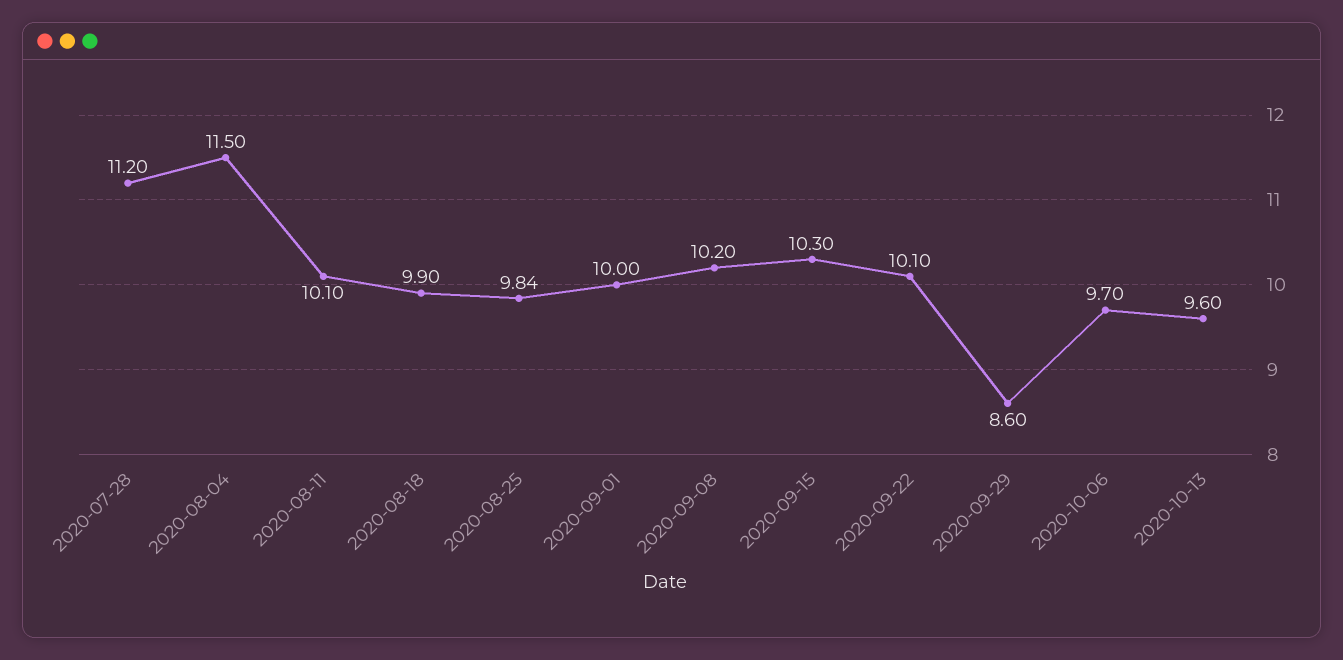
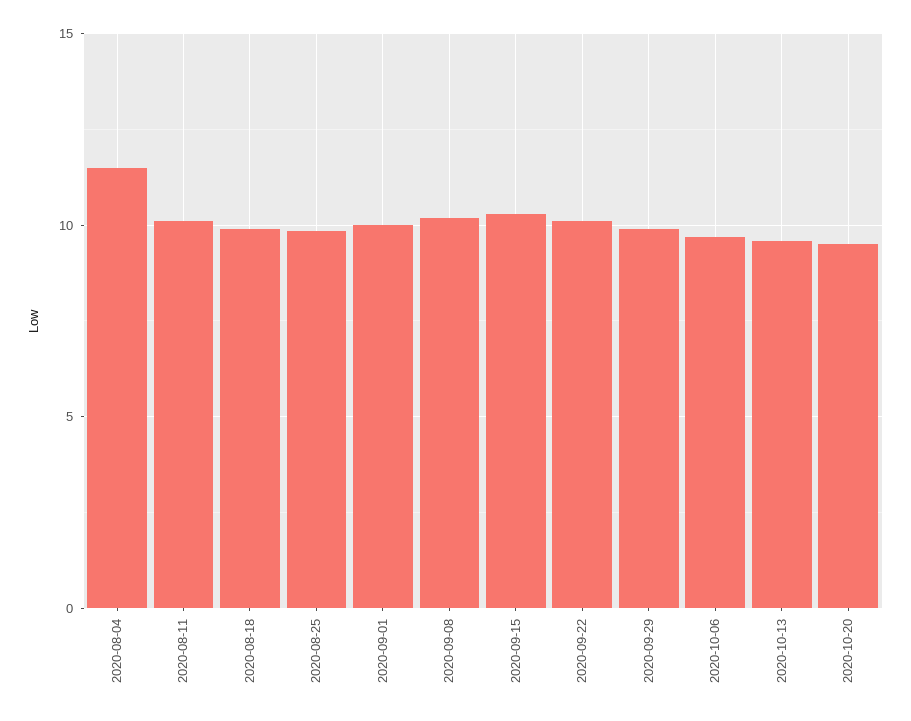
2020-07-28: 11.2 -> none
2020-09-29: 8.6 -> 10
2020-10-20: none -> 9.5

